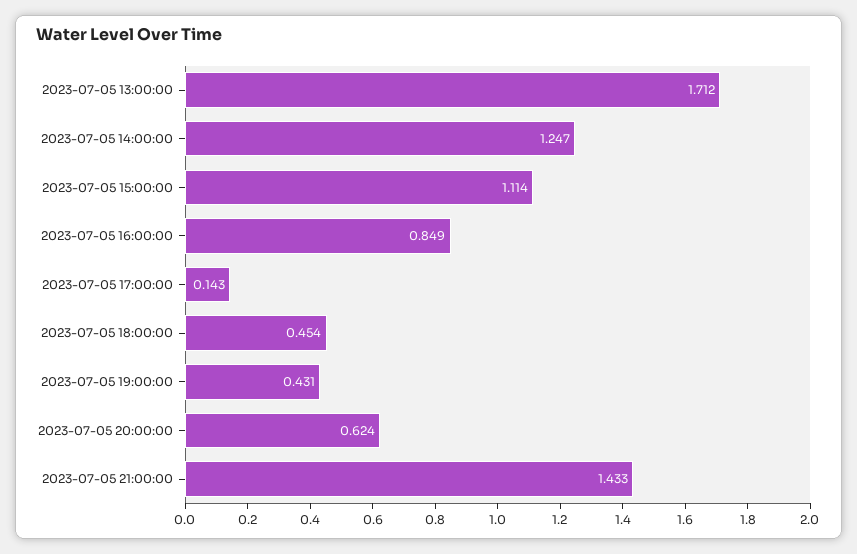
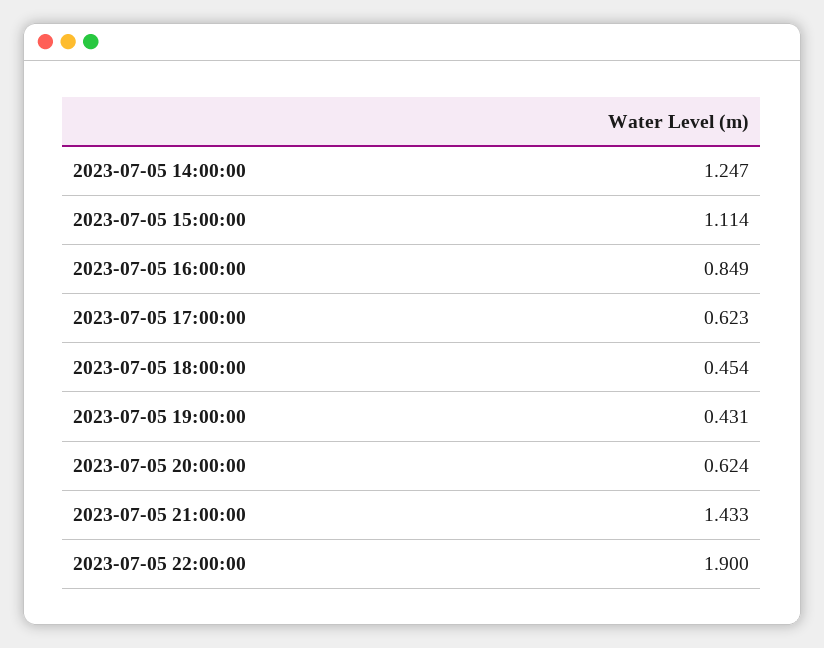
2023-07-05 13:00:00: 1.712 -> none
2023-07-05 17:00:00: 0.143 -> 0.623
2023-07-05 22:00:00: none -> 1.9

